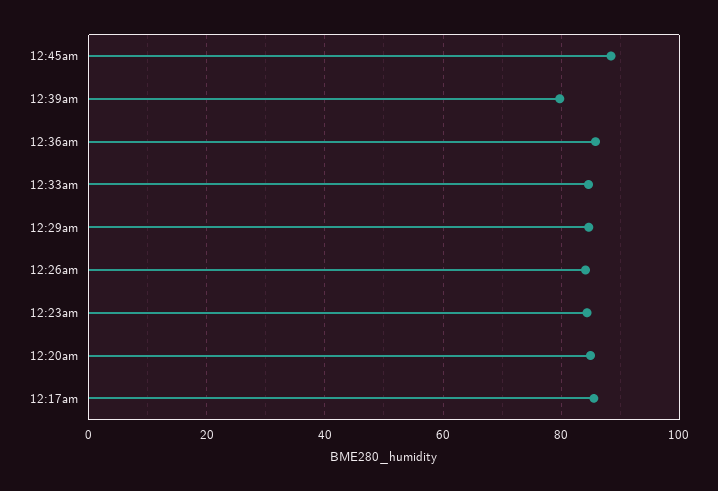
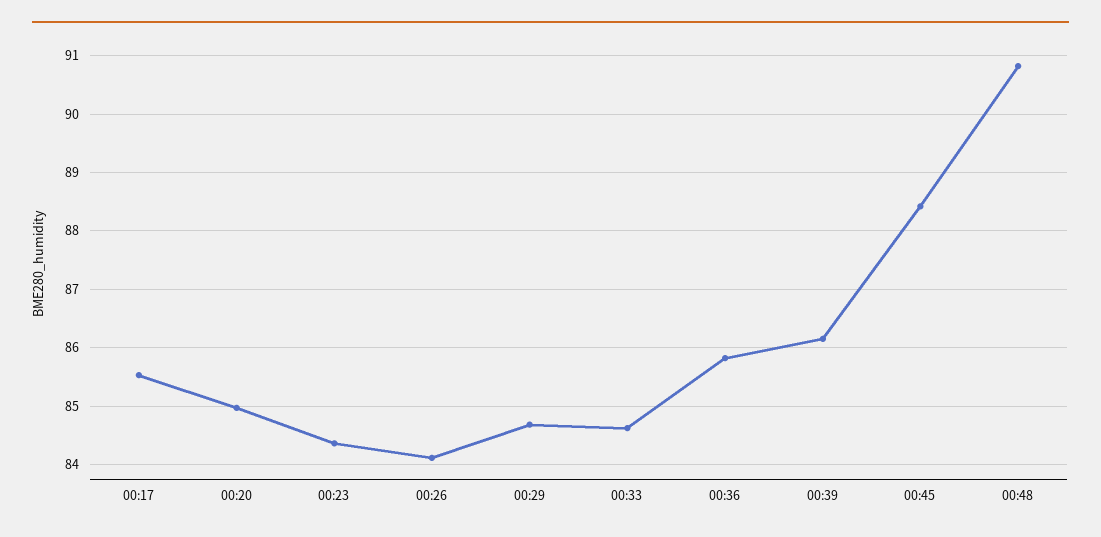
12:39am: 80 -> 86.2
00:48: none -> 90.8

